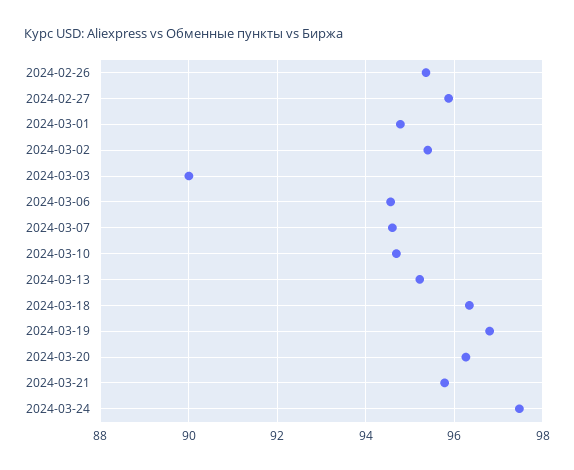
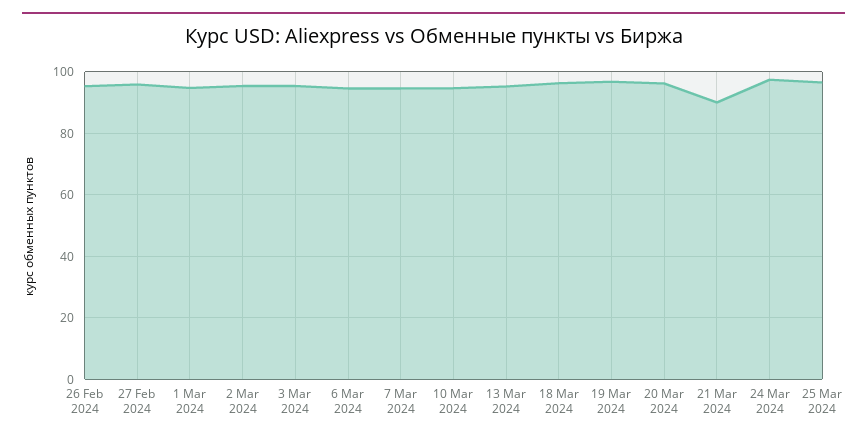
2024-03-03: 90 -> 96
2024-03-21: 95.8 -> 90
25 Mar 2024: none -> 96

